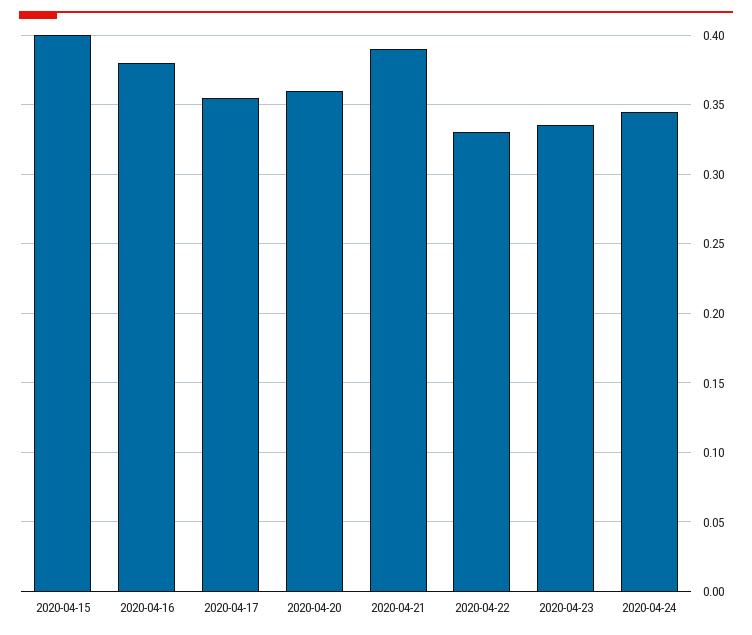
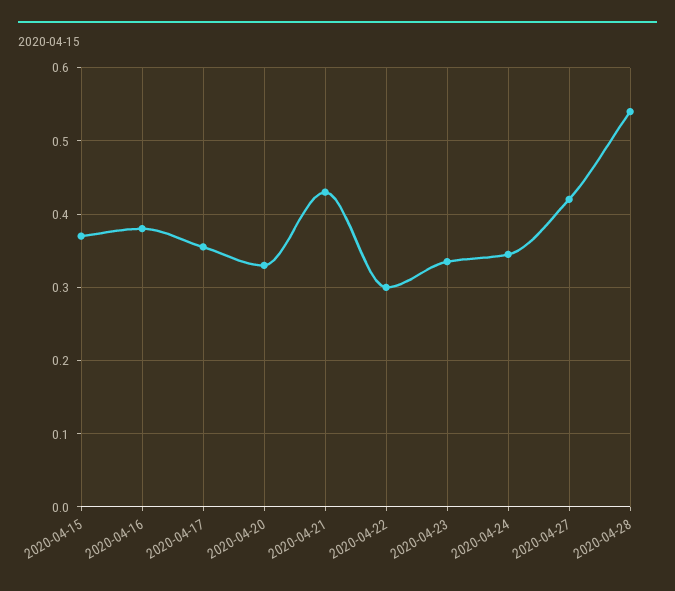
2020-04-15: 0.4 -> 0.37
2020-04-20: 0.36 -> 0.33
2020-04-21: 0.39 -> 0.43
2020-04-22: 0.33 -> 0.3
2020-04-27: none -> 0.42
2020-04-28: none -> 0.54

